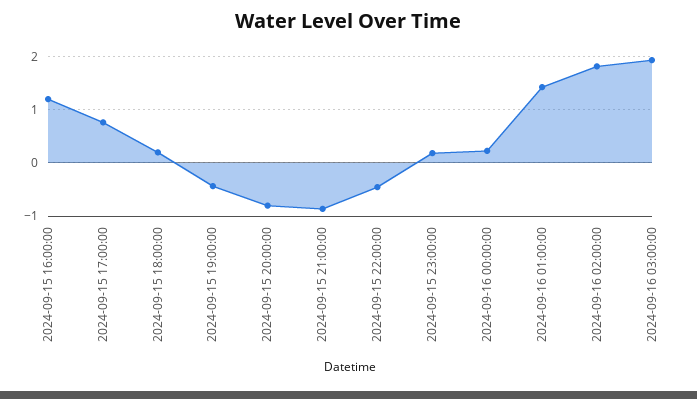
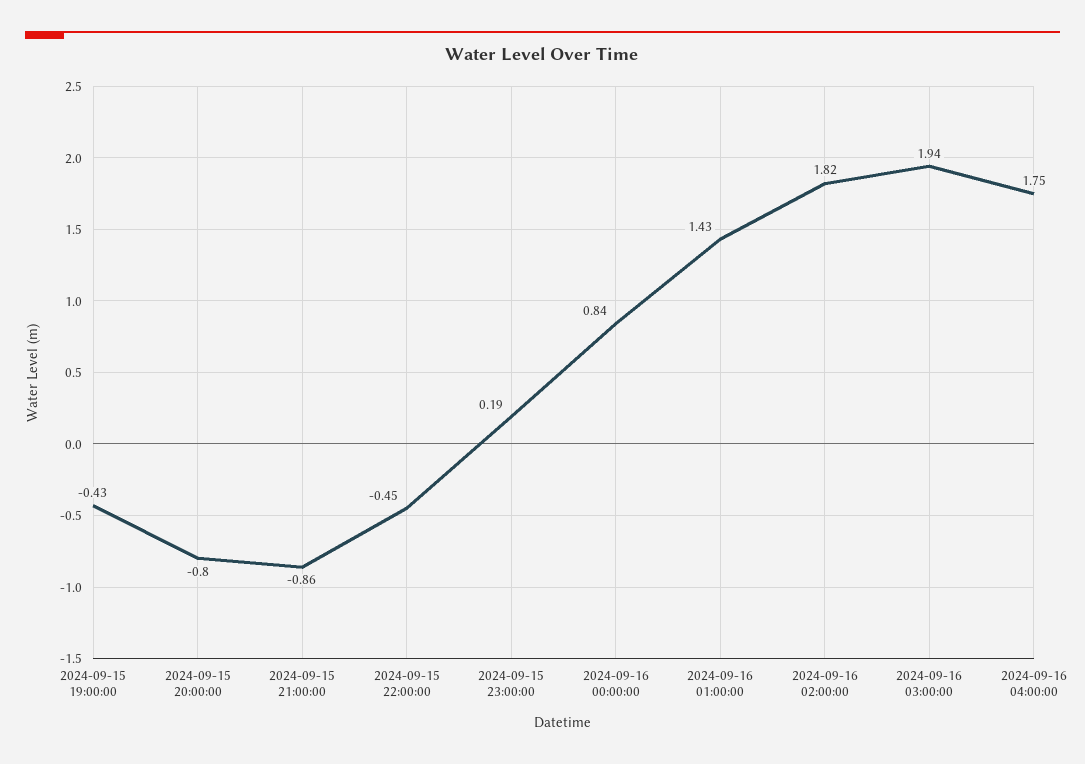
2024-09-15 16:00:00: 1.2 -> none
2024-09-15 17:00:00: 0.8 -> none
2024-09-15 18:00:00: 0.2 -> none
2024-09-16 00:00:00: 0.2 -> 0.84
2024-09-16 04:00:00: none -> 1.75

